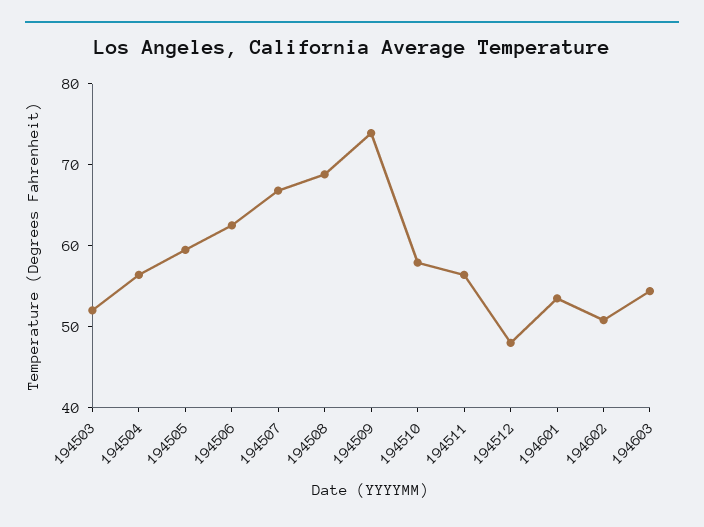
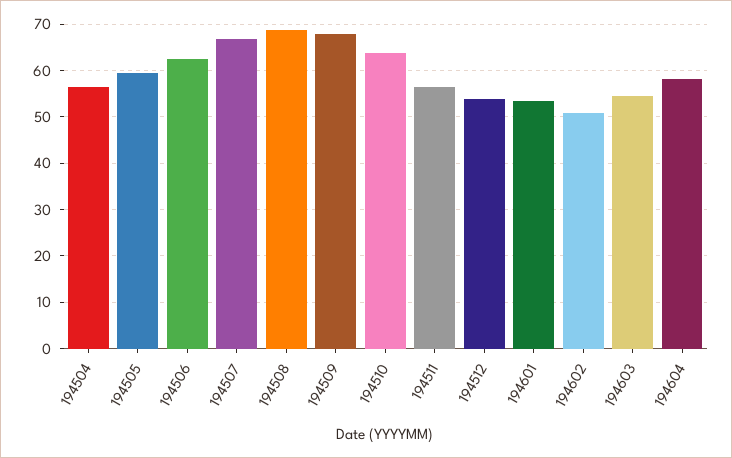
194503: 52 -> none
194509: 74 -> 68
194510: 58 -> 64
194512: 48 -> 54
194604: none -> 58

